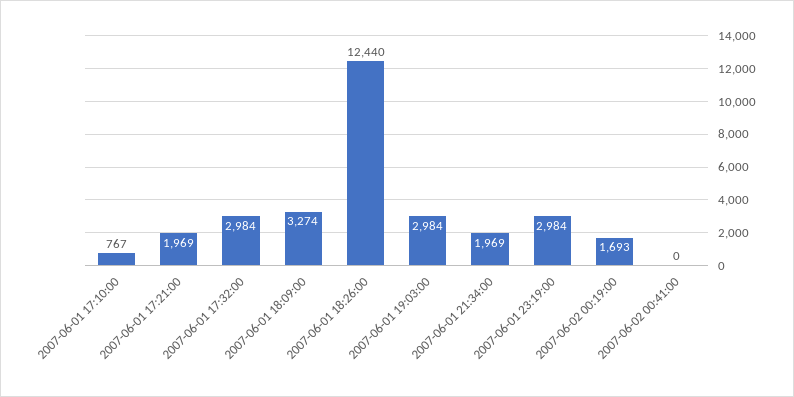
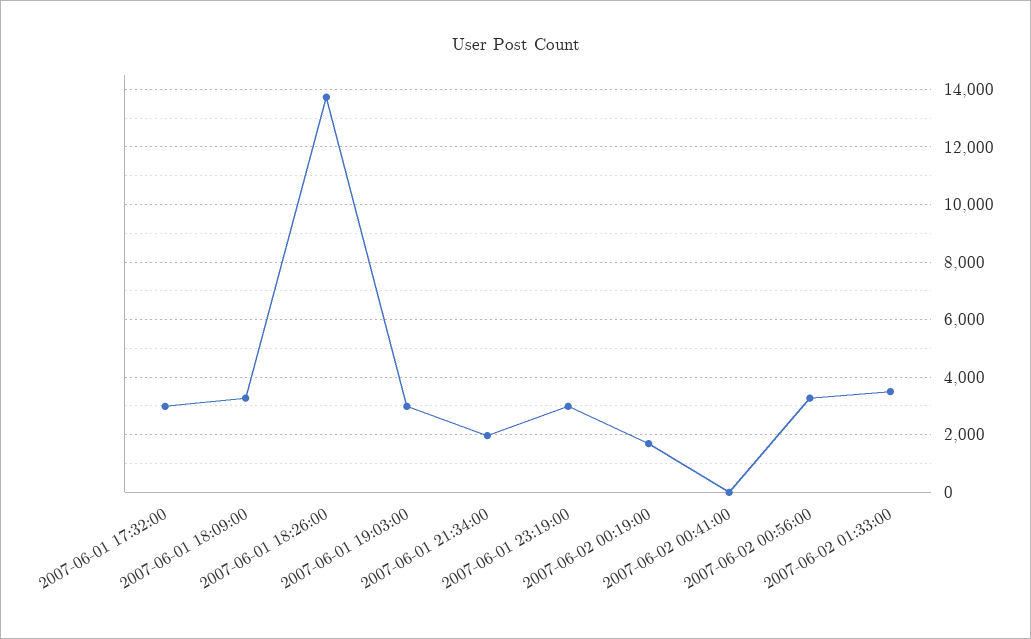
2007-06-01 17:10:00: 767 -> none
2007-06-01 17:21:00: 1969 -> none
2007-06-01 18:26:00: 12440 -> 13750
2007-06-02 00:56:00: none -> 3250
2007-06-02 01:33:00: none -> 3500

